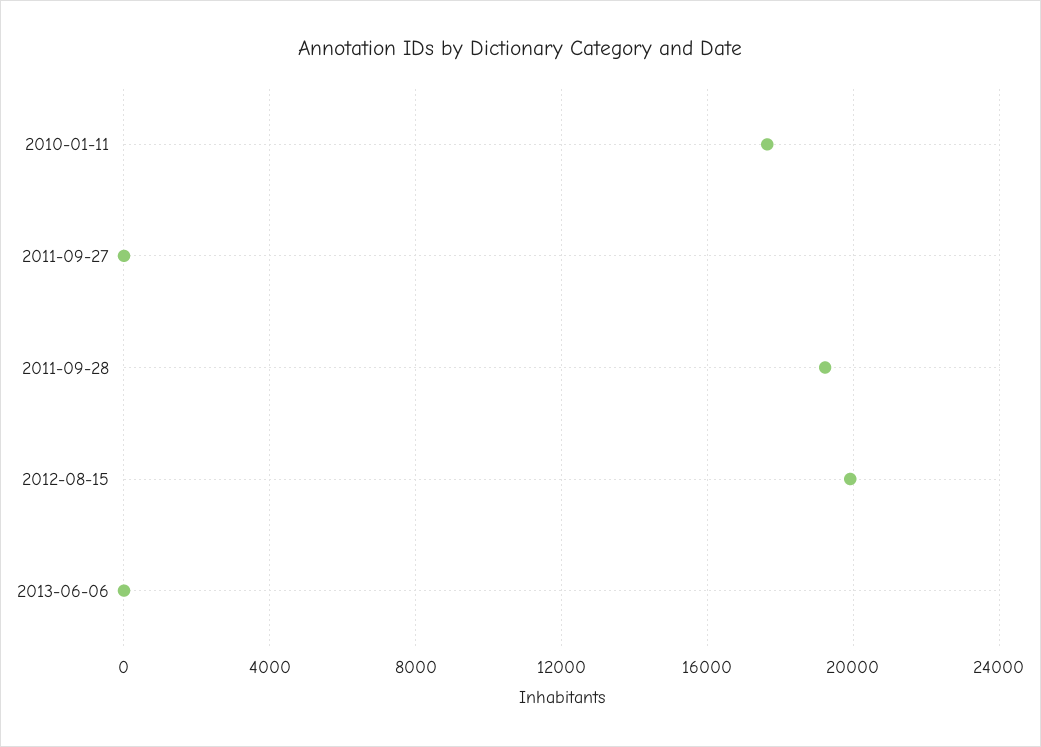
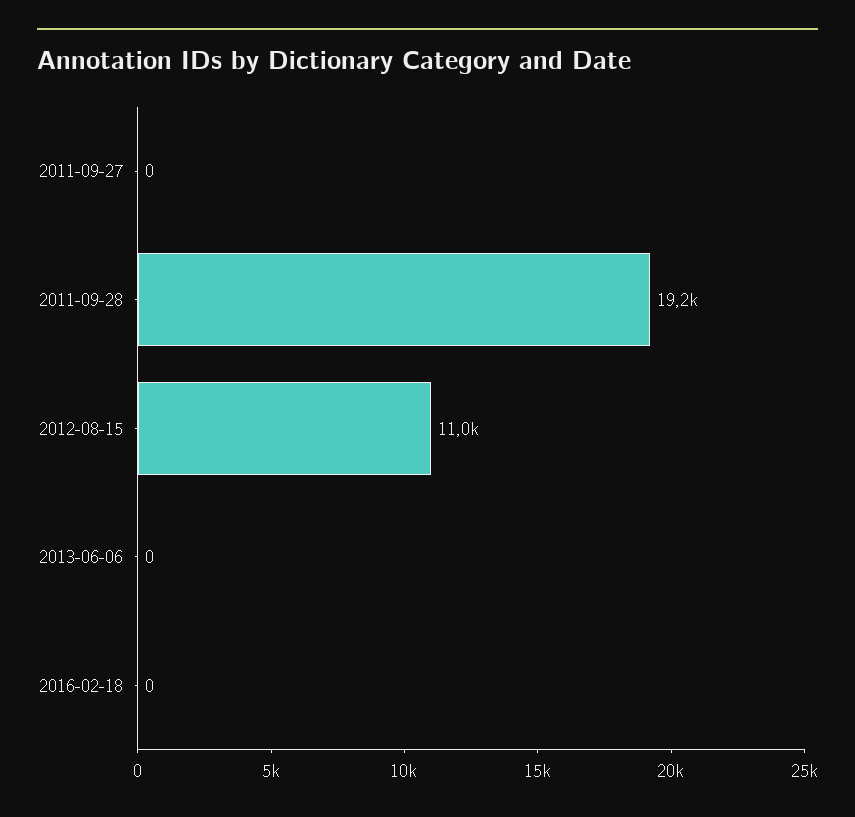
2010-01-11: 17500 -> none
2012-08-15: 20000 -> 11000
2016-02-18: none -> 0

